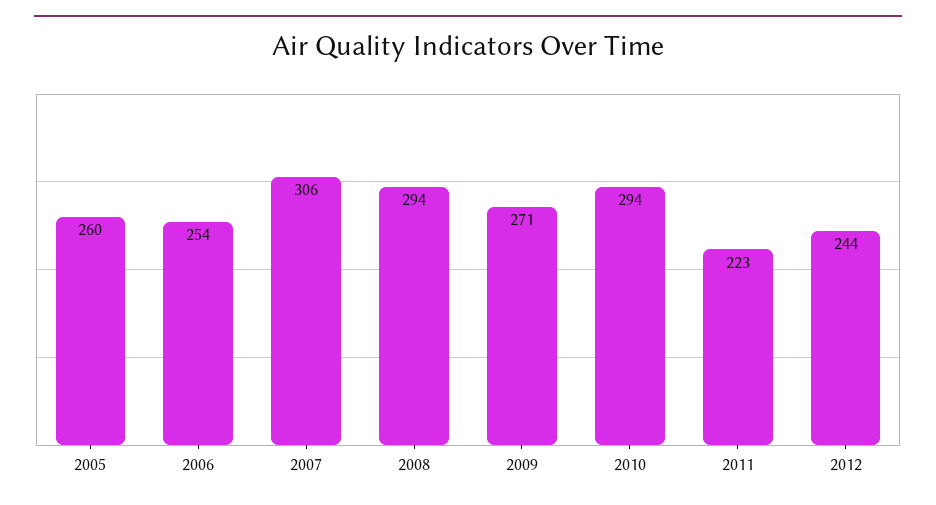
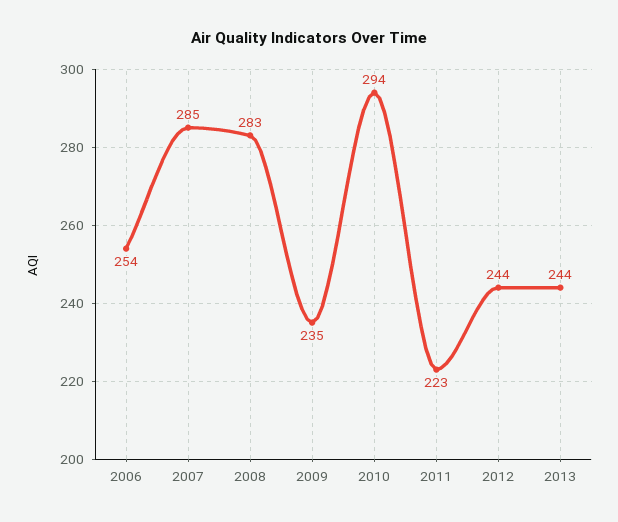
2005: 260 -> none
2007: 306 -> 285
2008: 294 -> 283
2009: 271 -> 235
2013: none -> 244

